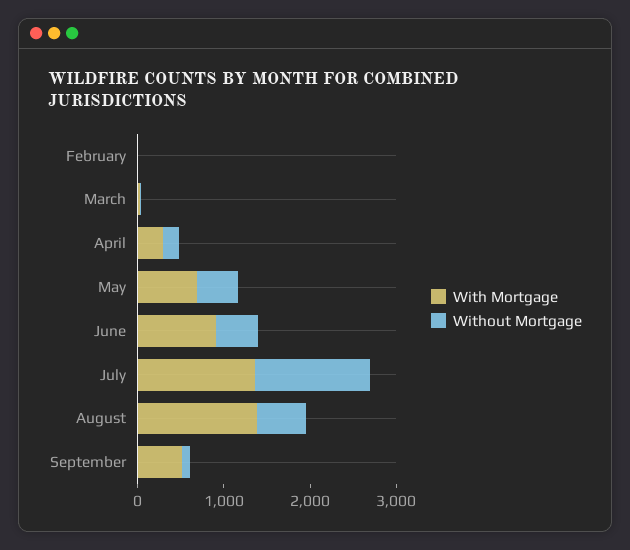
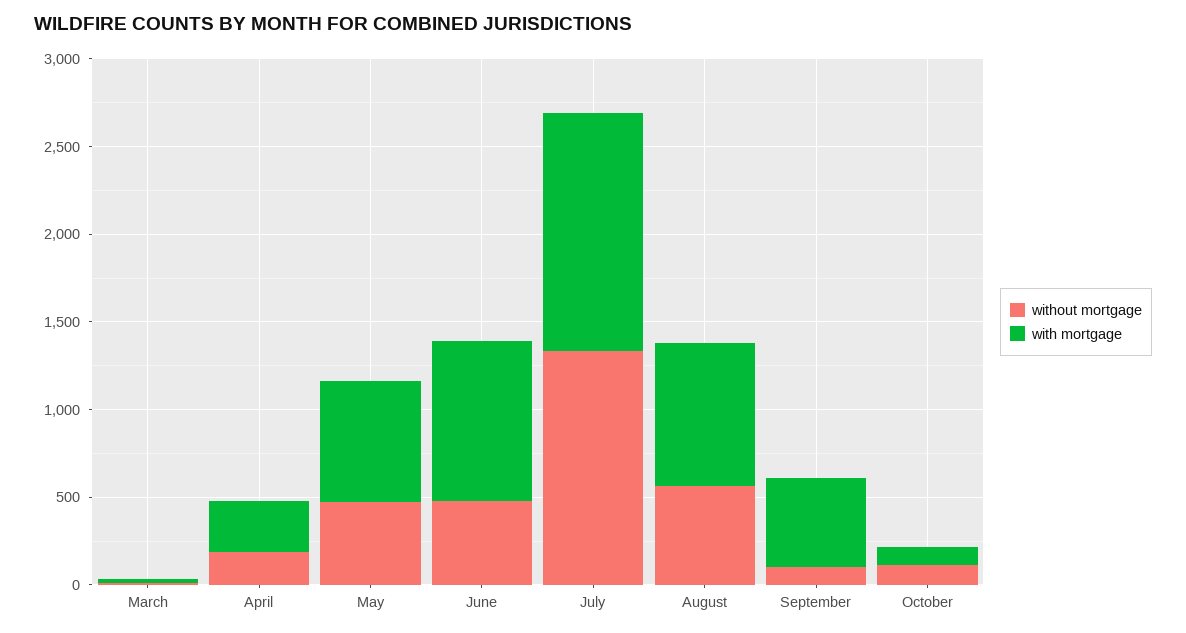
With Mortgage, February: 0 -> none
Without Mortgage, February: 0 -> none
With Mortgage, August: 1400 -> 800
Without Mortgage, October: none -> 100
With Mortgage, October: none -> 100

